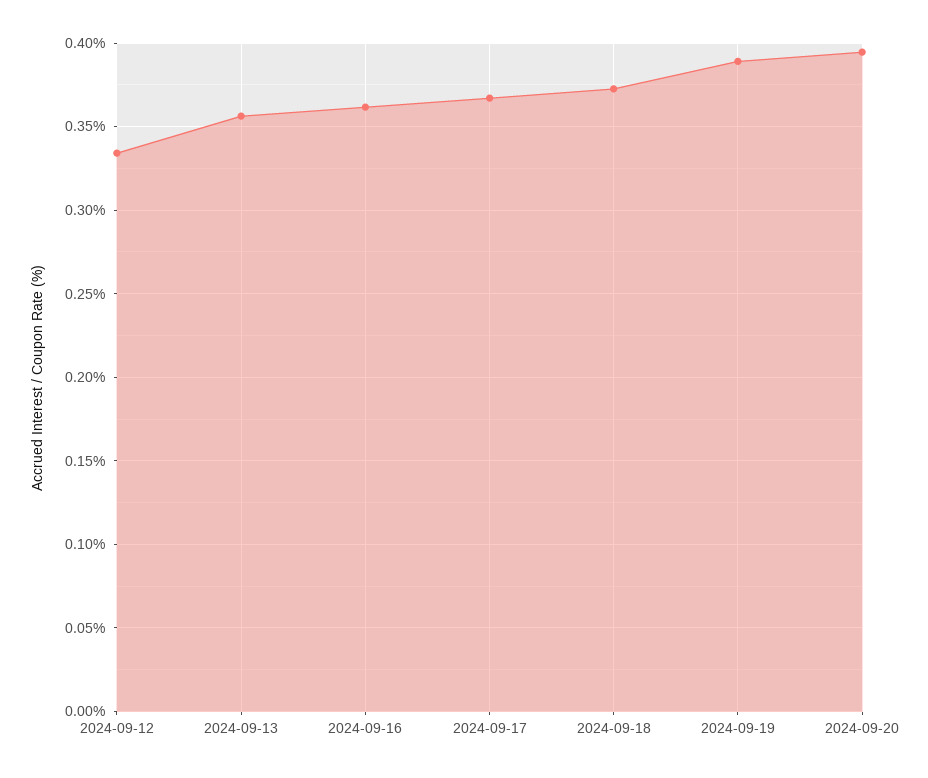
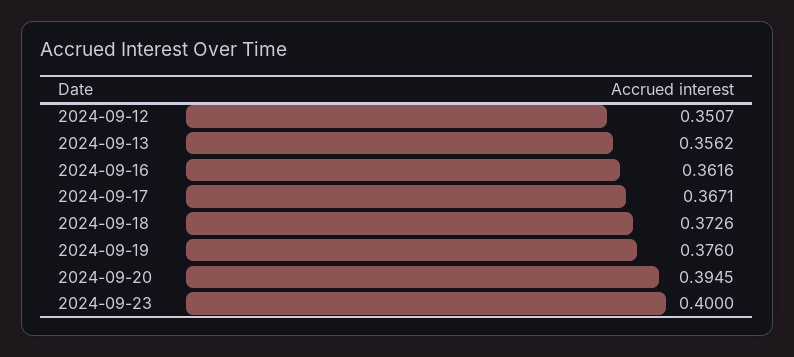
2024-09-12: 0.335 -> 0.3507
2024-09-19: 0.39 -> 0.376
2024-09-23: none -> 0.4

